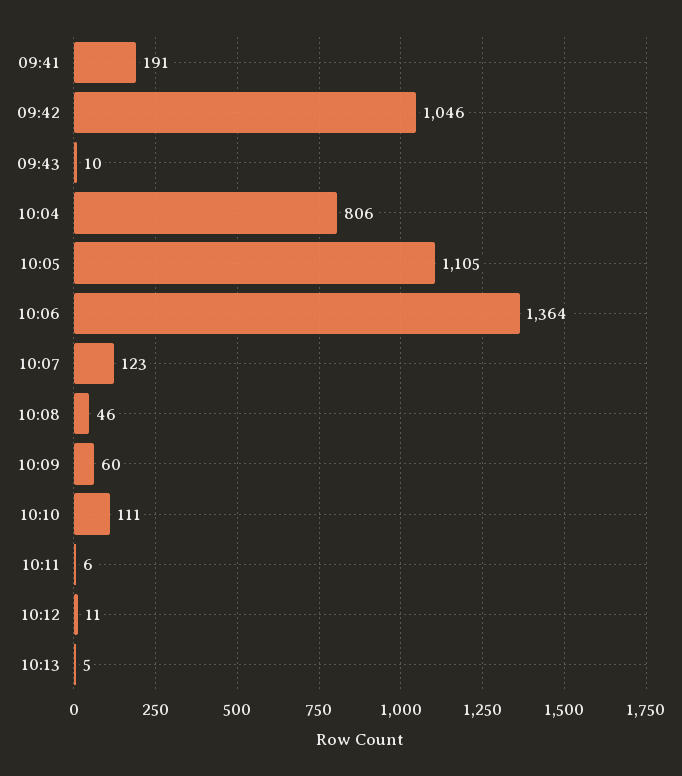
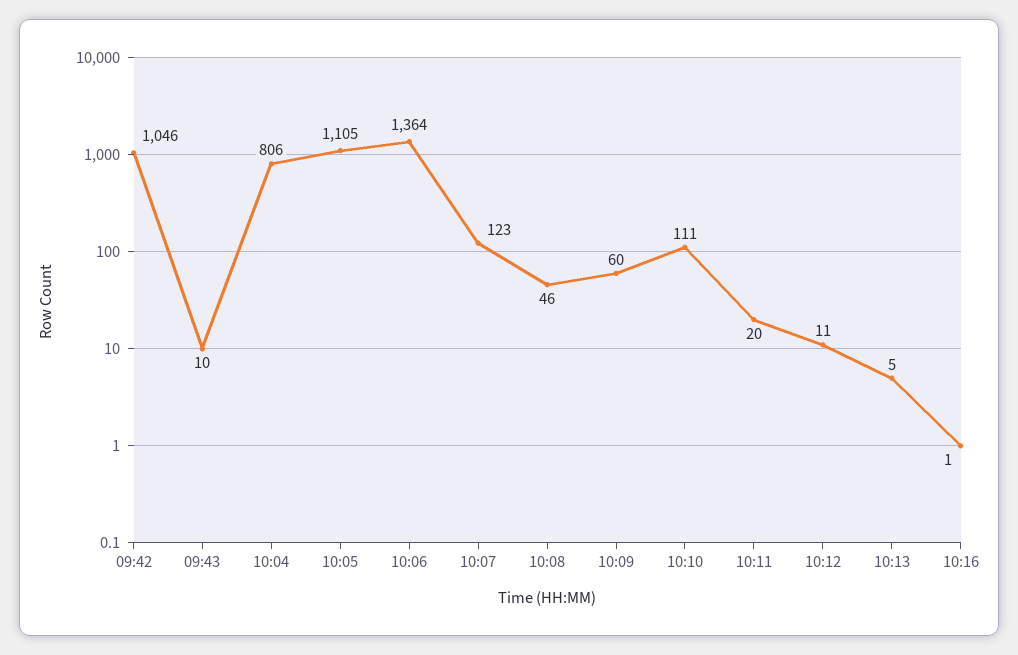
09:41: 191 -> none
10:11: 6 -> 20
10:16: none -> 1

